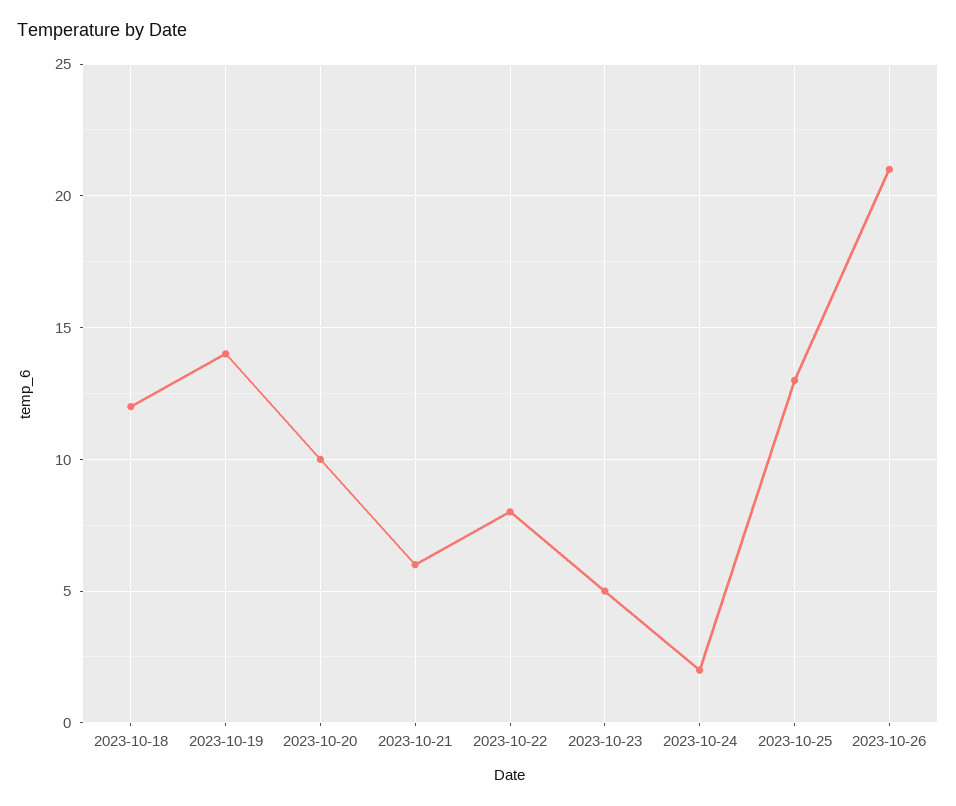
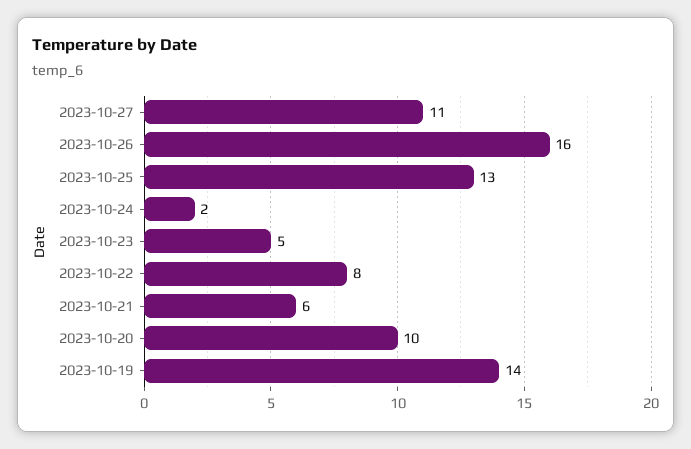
2023-10-18: 12 -> none
2023-10-26: 21 -> 16
2023-10-27: none -> 11

